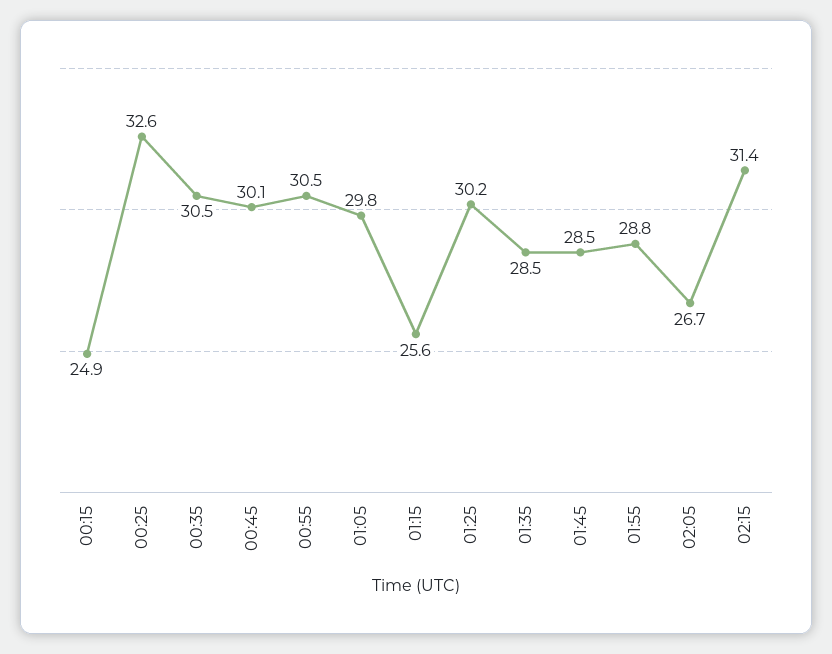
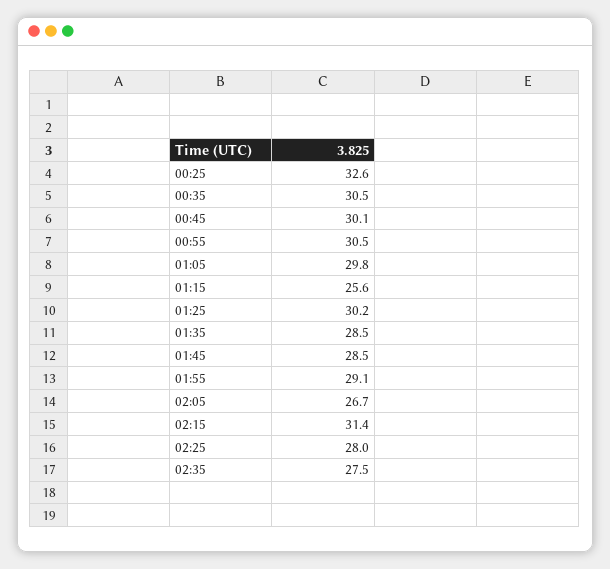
00:15: 24.9 -> none
01:55: 28.8 -> 29.1
02:25: none -> 28
02:35: none -> 27.5

